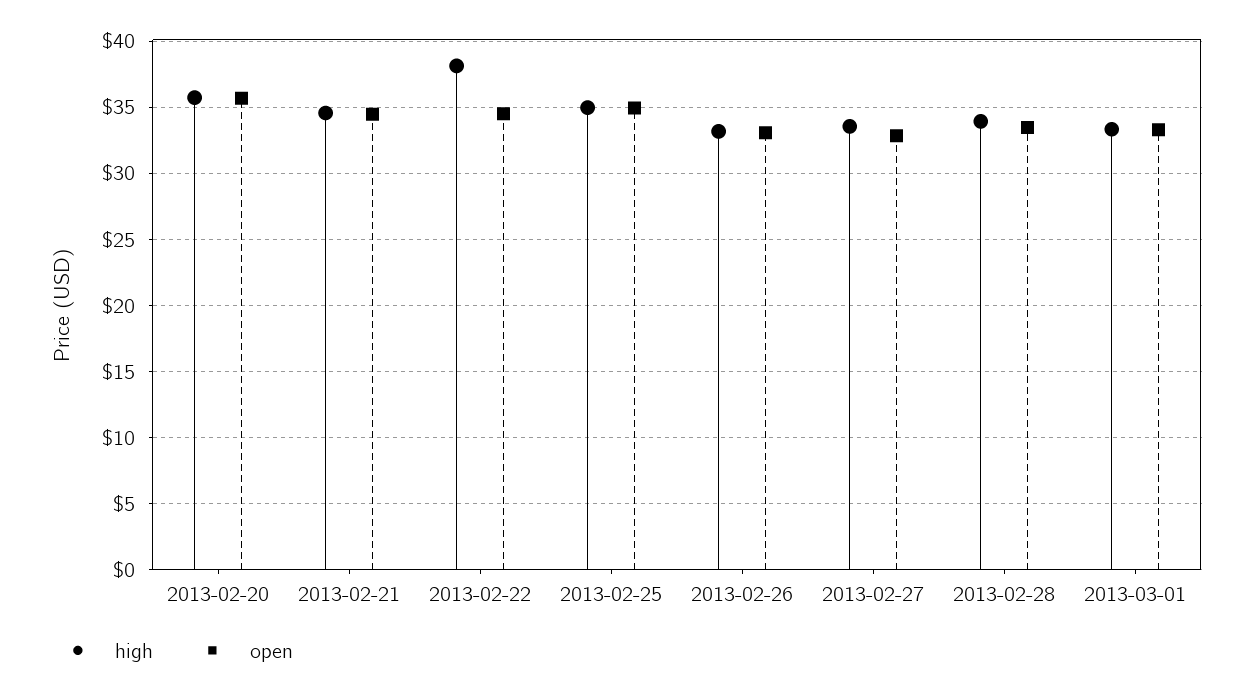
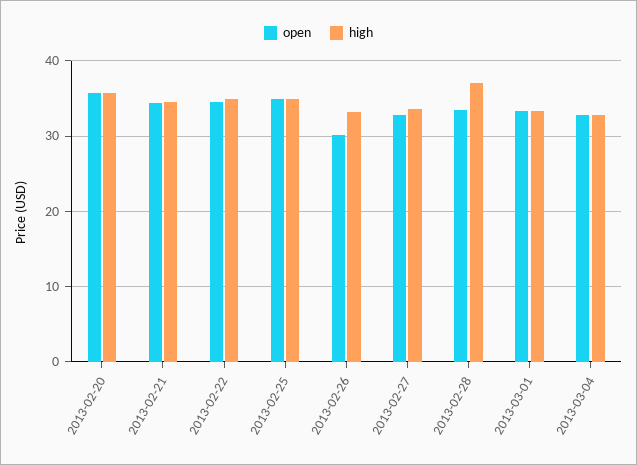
high, 2013-02-22: 38 -> 35
open, 2013-02-26: 33 -> 30
high, 2013-02-28: 34 -> 37
open, 2013-03-04: none -> 33
high, 2013-03-04: none -> 33

